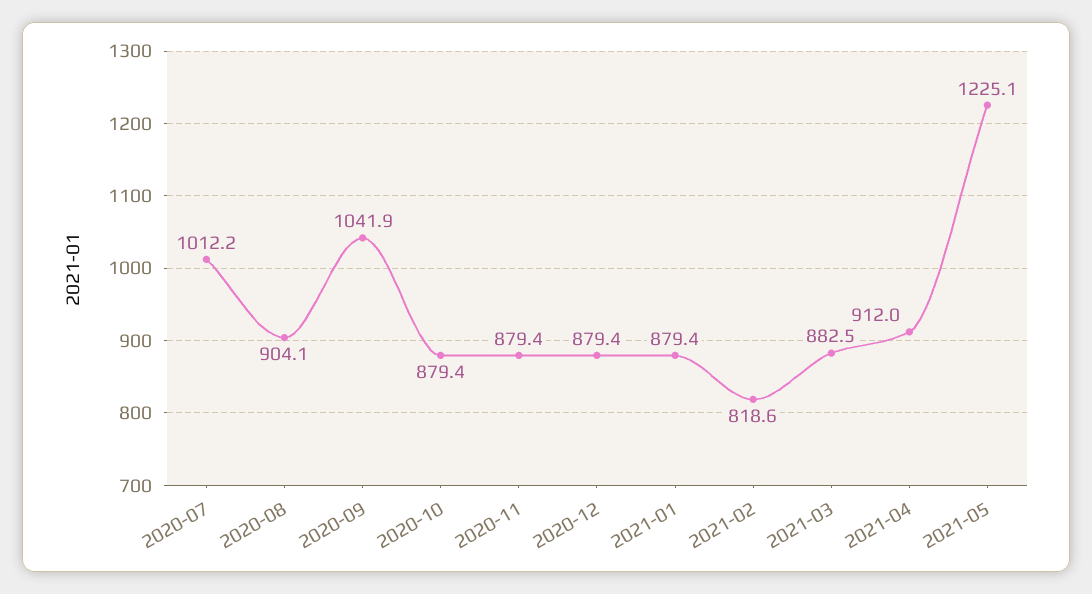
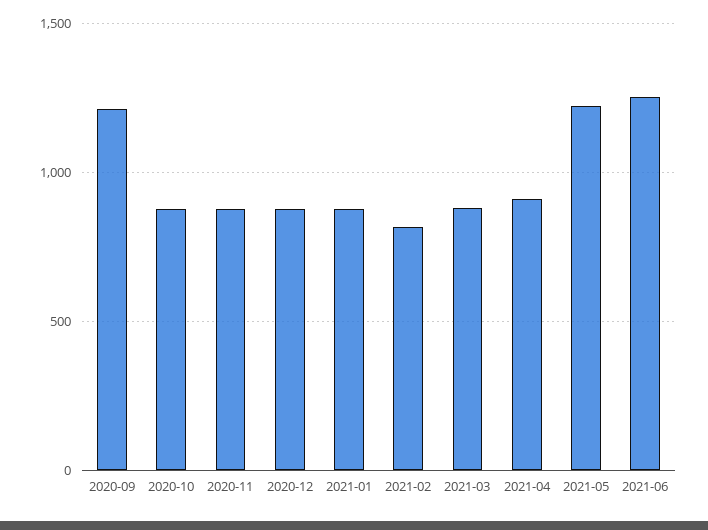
2020-07: 1012.2 -> none
2020-08: 904.1 -> none
2020-09: 1041.9 -> 1200
2021-06: none -> 1250

